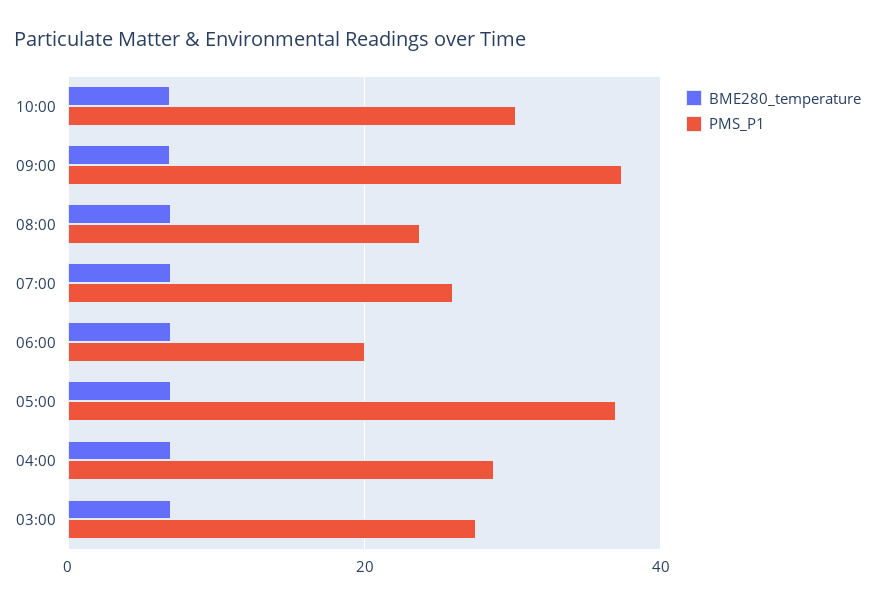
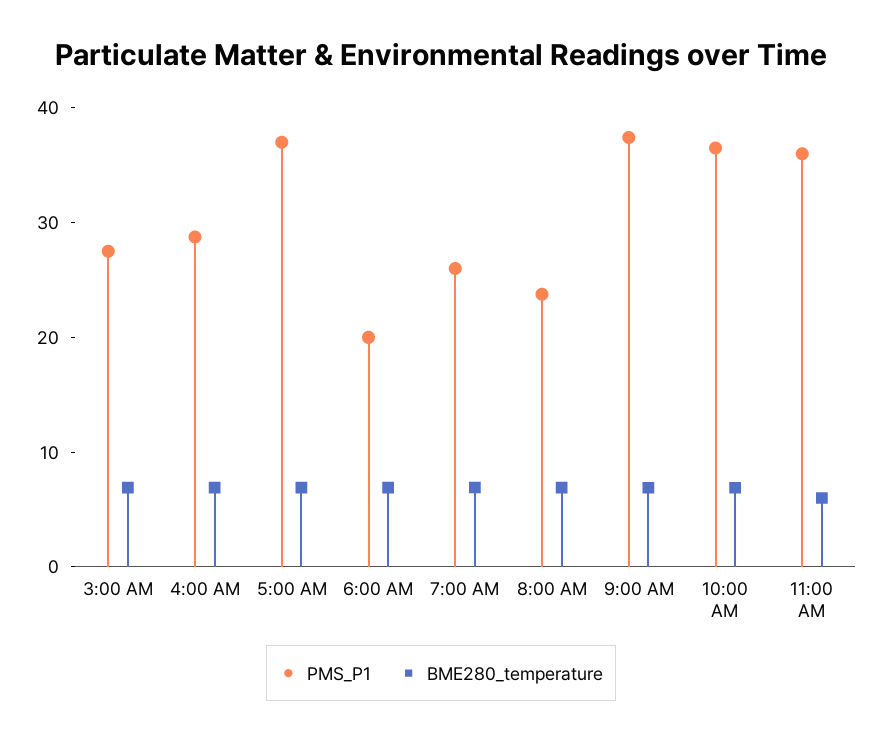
PMS_P1, 10:00: 30 -> 36
PMS_P1, 11:00 AM: none -> 36
BME280_temperature, 11:00 AM: none -> 6

